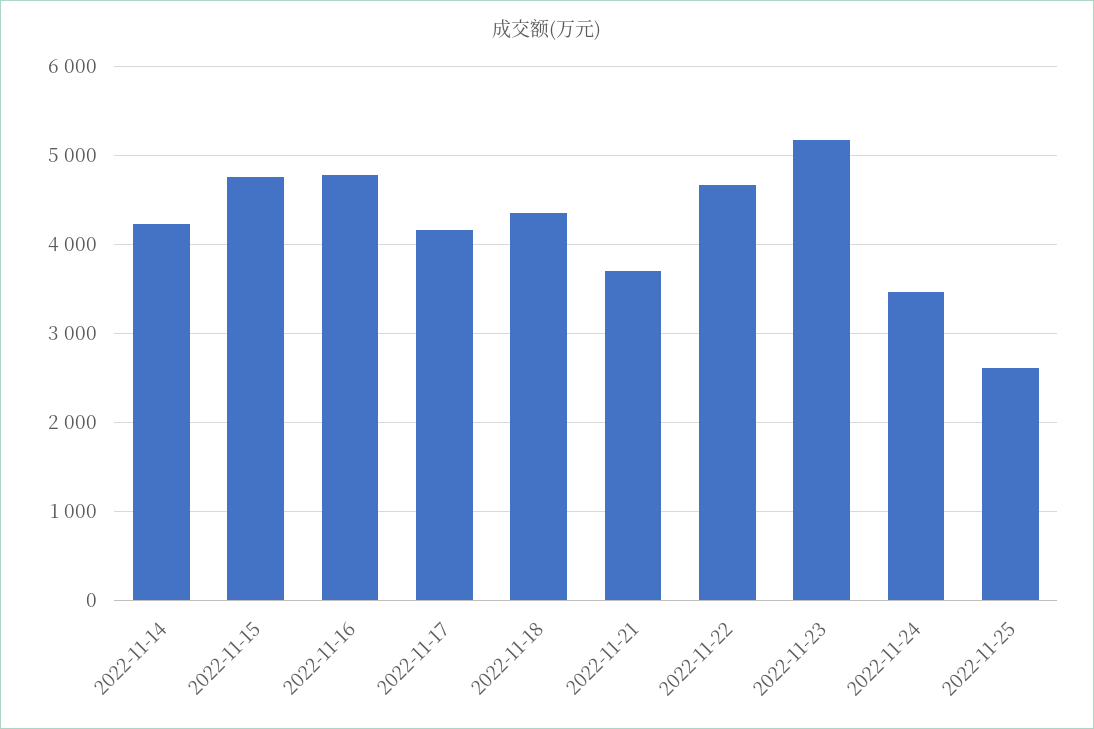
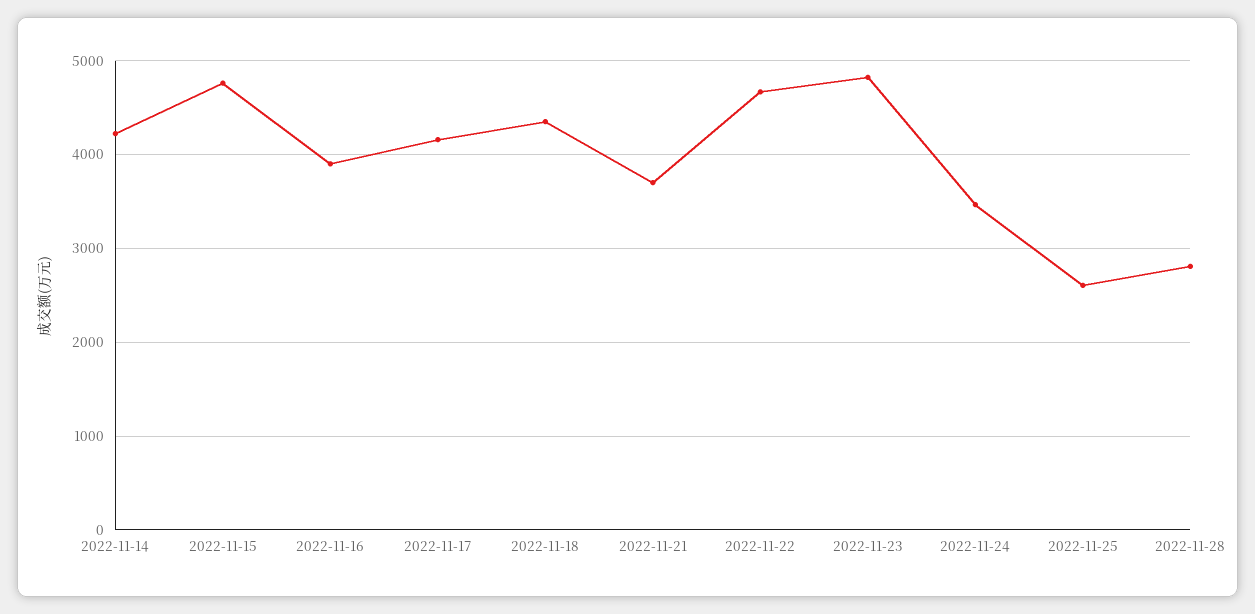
2022-11-16: 4800 -> 3900
2022-11-23: 5200 -> 4800
2022-11-28: none -> 2800

